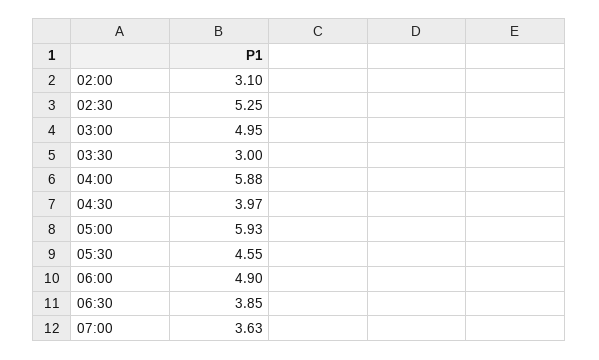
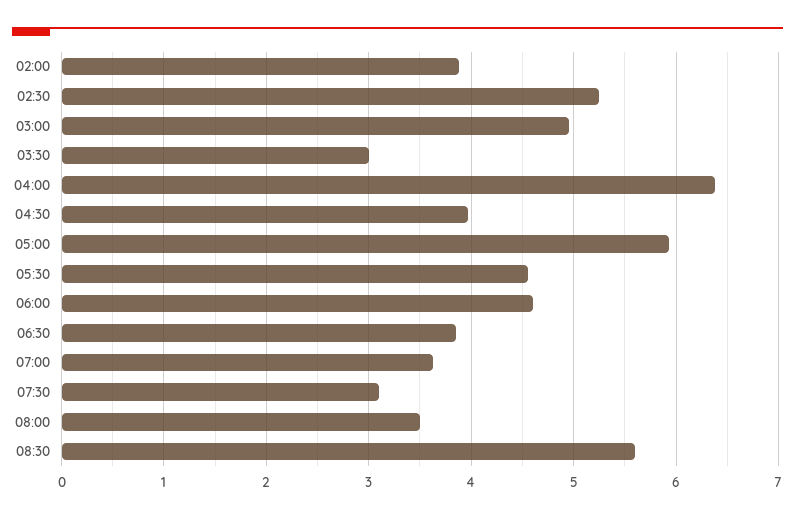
02:00: 3.1 -> 3.9
04:00: 5.88 -> 6.4
06:00: 4.9 -> 4.6
07:30: none -> 3.1
08:00: none -> 3.5
08:30: none -> 5.6

